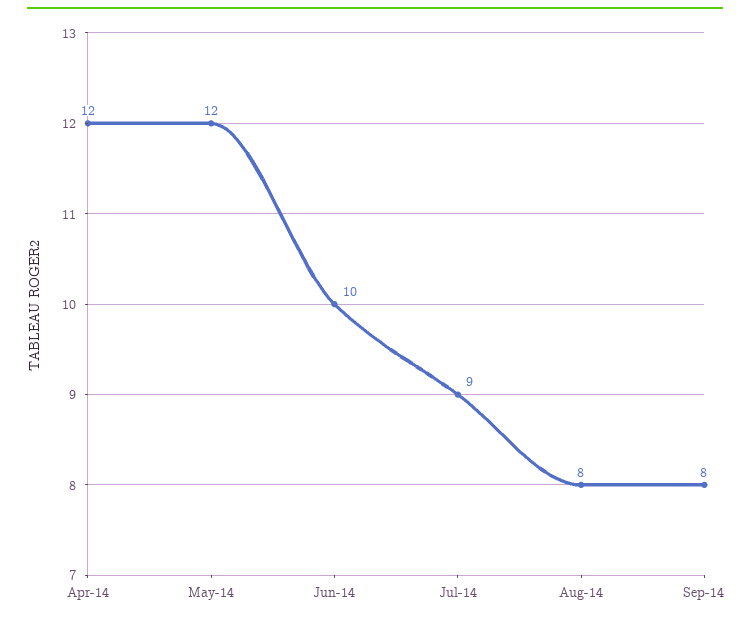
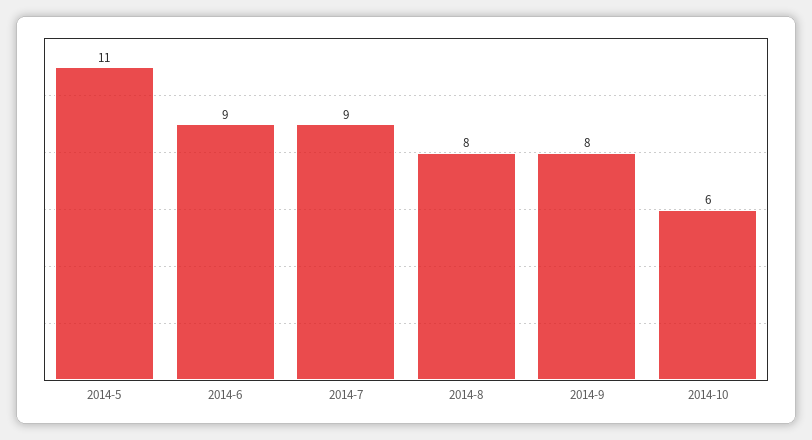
Apr-14: 12 -> none
May-14: 12 -> 11
Jun-14: 10 -> 9
2014-10: none -> 6

